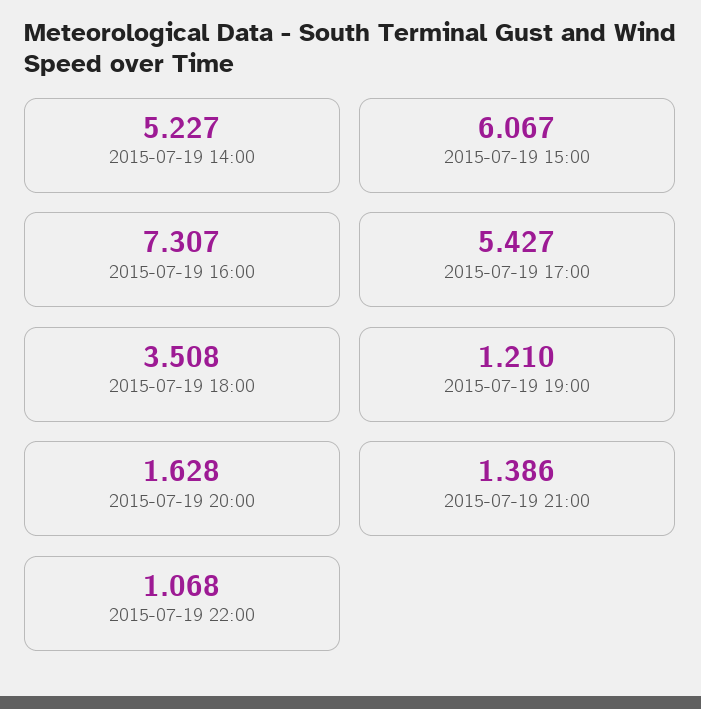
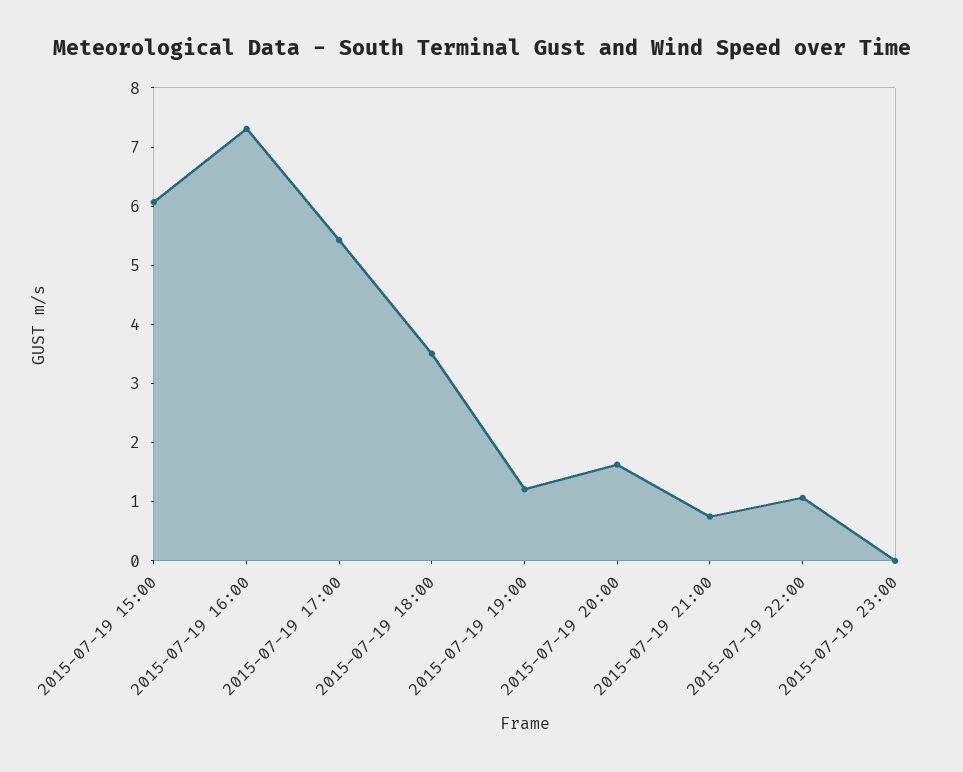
2015-07-19 14:00: 5.227 -> none
2015-07-19 21:00: 1.386 -> 0.8
2015-07-19 23:00: none -> 0

